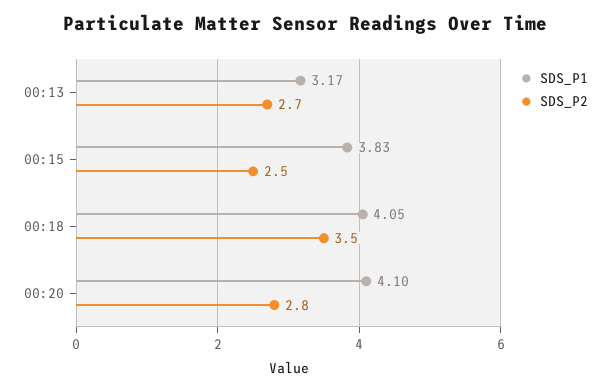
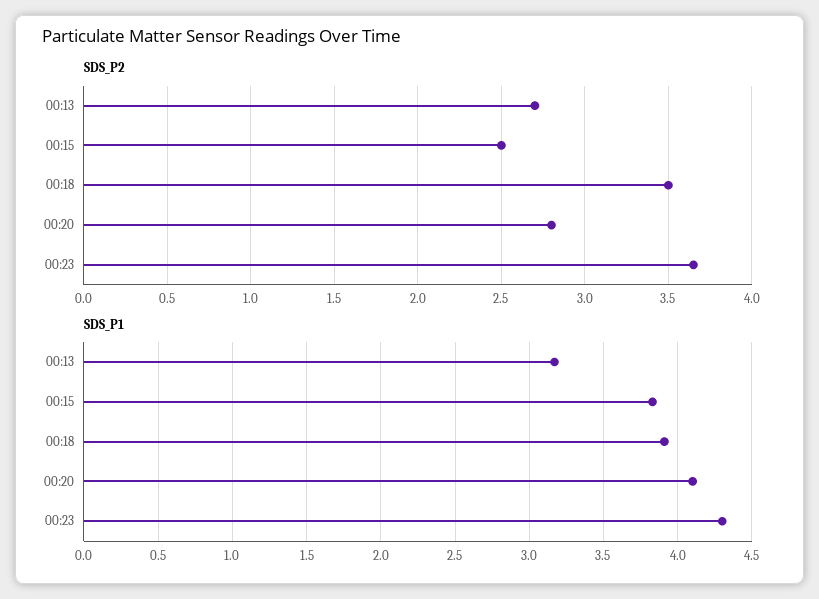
SDS_P1, 00:18: 4.05 -> 3.9
SDS_P2, 00:23: none -> 3.65
SDS_P1, 00:23: none -> 4.3

